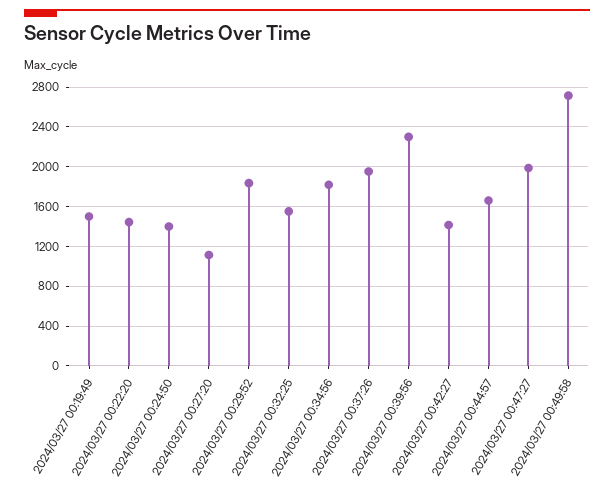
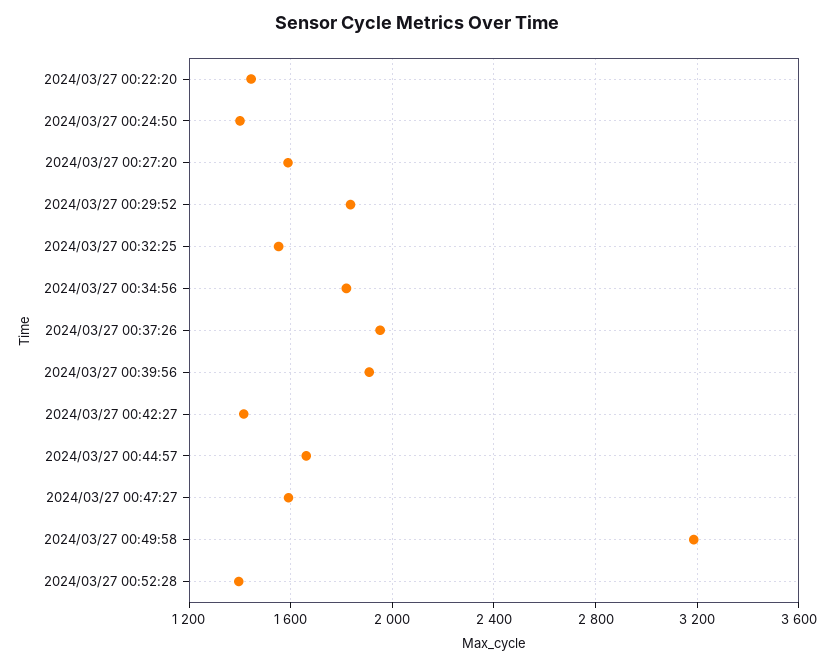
2024/03/27 00:19:49: 1500 -> none
2024/03/27 00:27:20: 1100 -> 1600
2024/03/27 00:39:56: 2300 -> 1900
2024/03/27 00:47:27: 2000 -> 1600
2024/03/27 00:49:58: 2700 -> 3200
2024/03/27 00:52:28: none -> 1400

